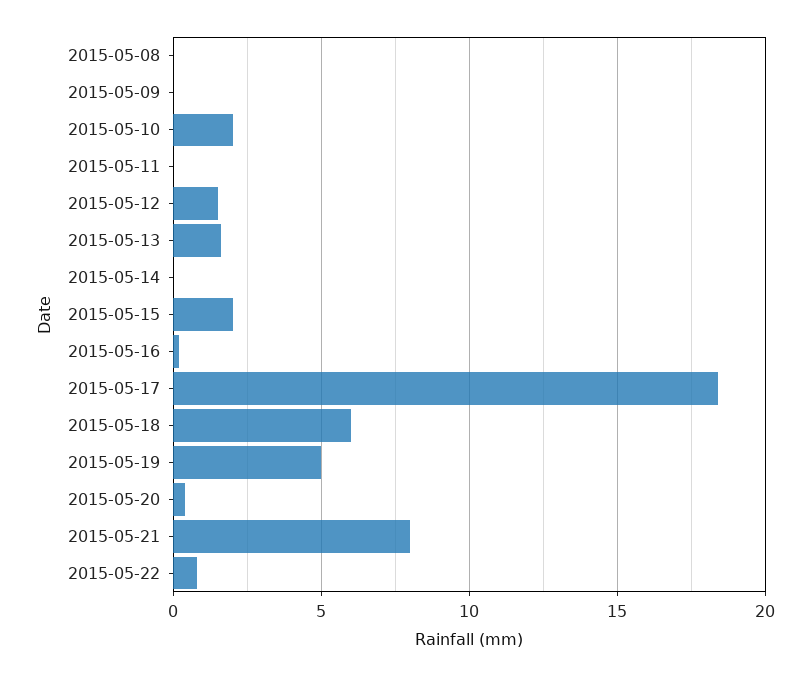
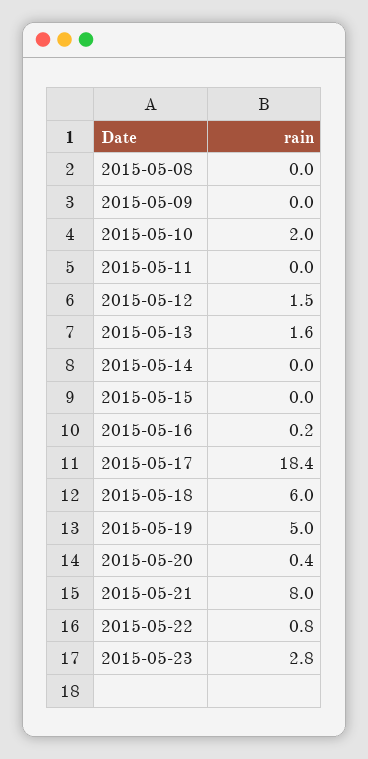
2015-05-15: 2 -> 0
2015-05-23: none -> 2.8

